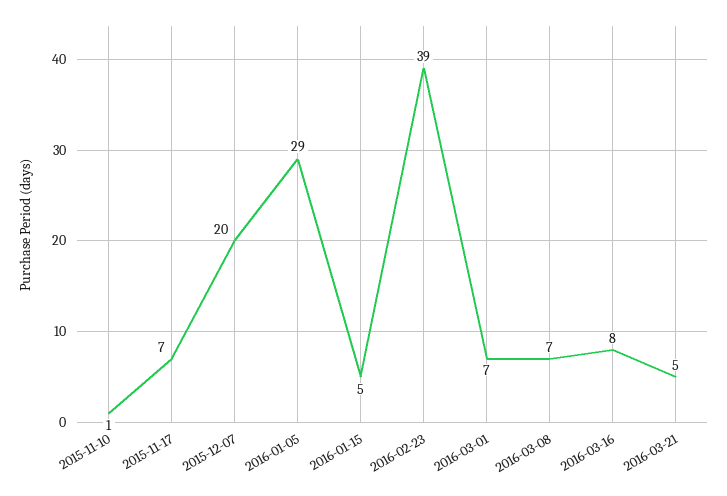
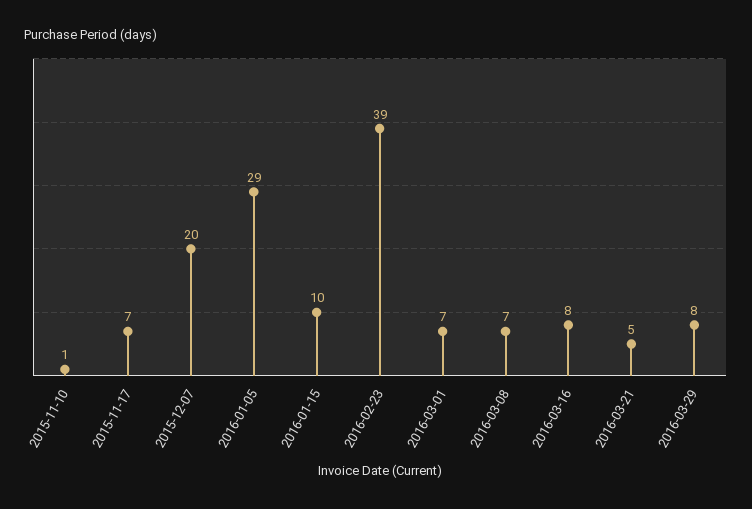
2016-01-15: 5 -> 10
2016-03-29: none -> 8

